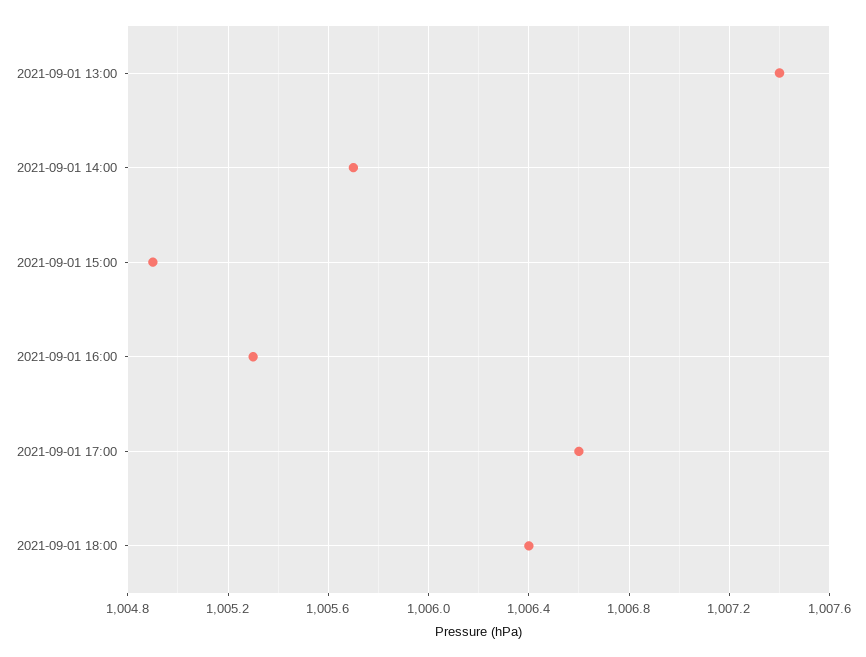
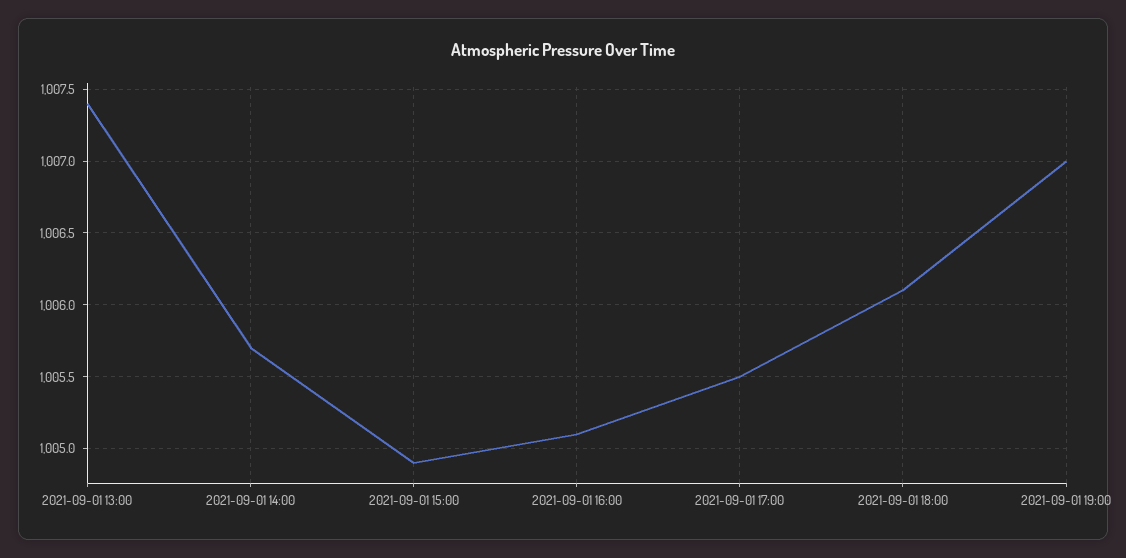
2021-09-01 16:00: 1005.3 -> 1005.1
2021-09-01 17:00: 1006.6 -> 1005.5
2021-09-01 18:00: 1006.4 -> 1006.1
2021-09-01 19:00: none -> 1007

